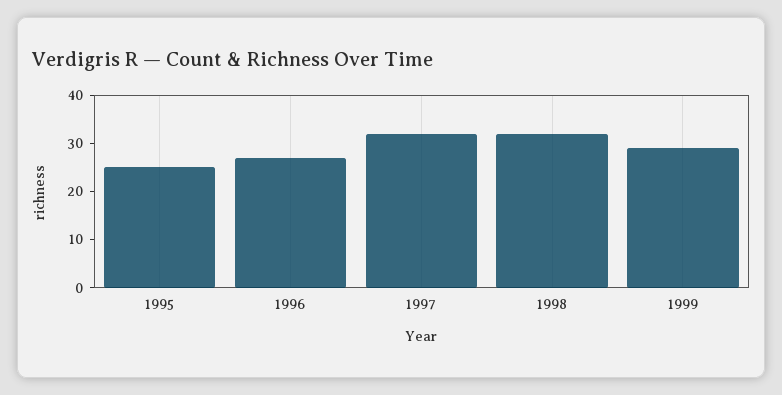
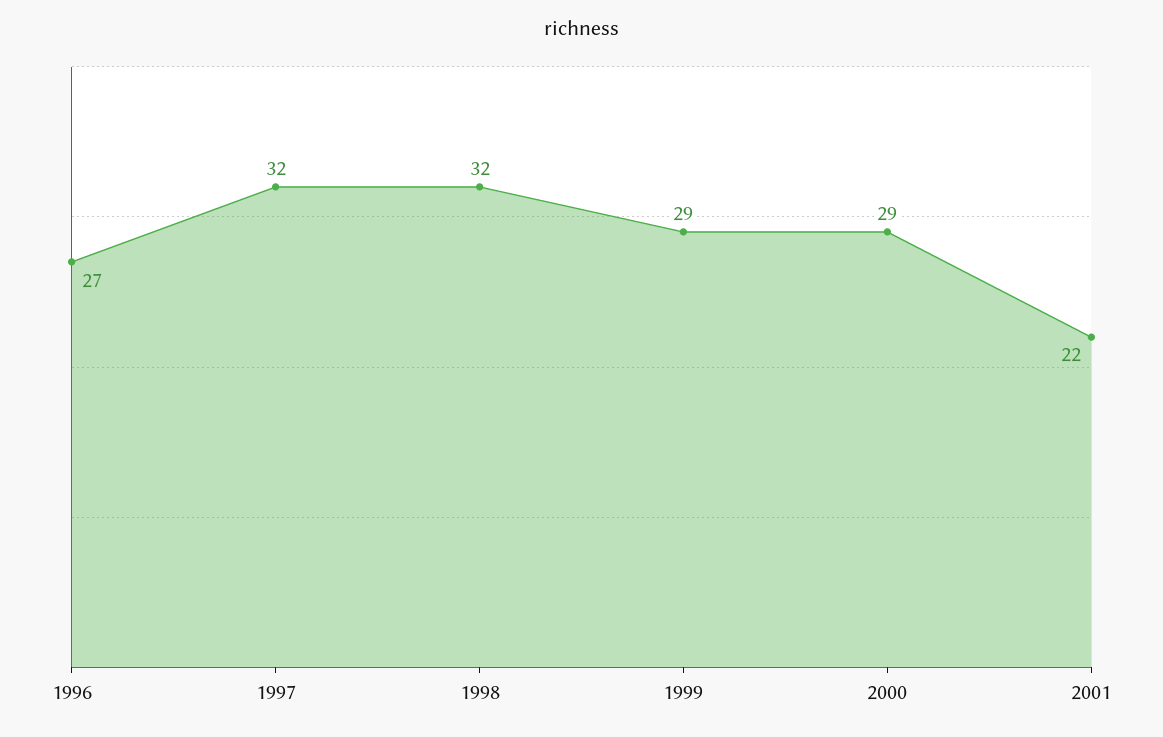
1995: 25 -> none
2000: none -> 29
2001: none -> 22

